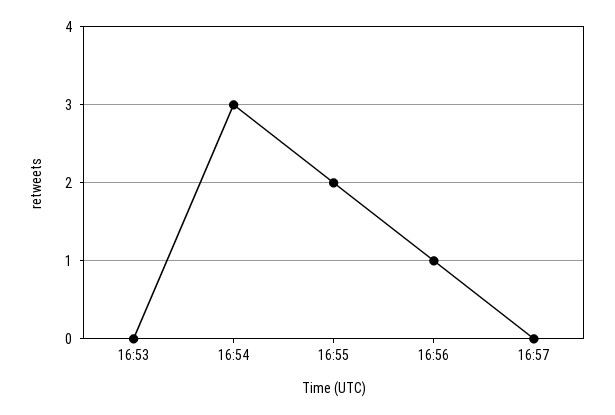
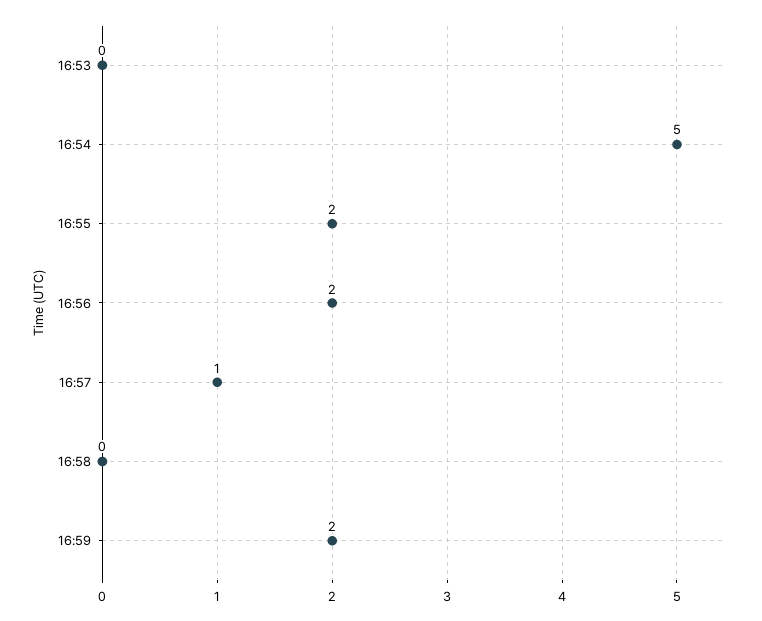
16:54: 3 -> 5
16:56: 1 -> 2
16:57: 0 -> 1
16:58: none -> 0
16:59: none -> 2

